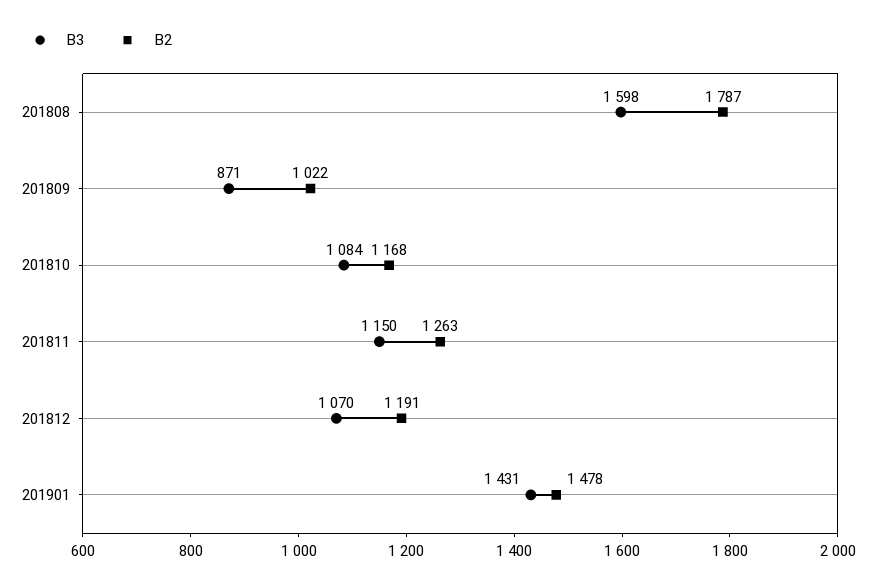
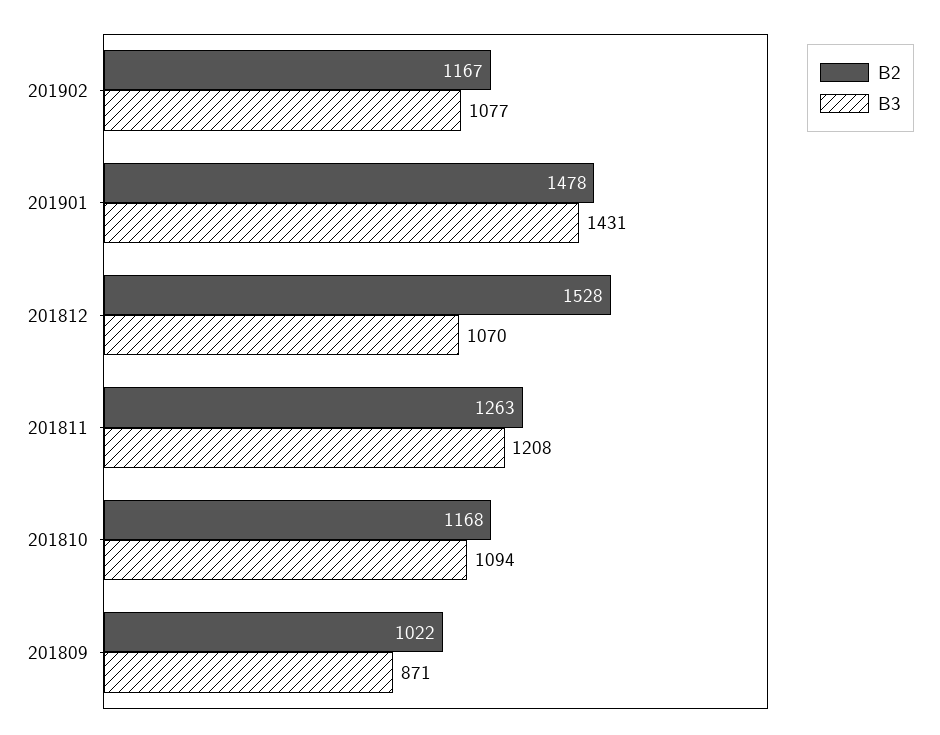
B3, 201808: 1598 -> none
B2, 201808: 1787 -> none
B3, 201810: 1084 -> 1094
B3, 201811: 1150 -> 1208
B2, 201812: 1191 -> 1528
B2, 201902: none -> 1167
B3, 201902: none -> 1077

